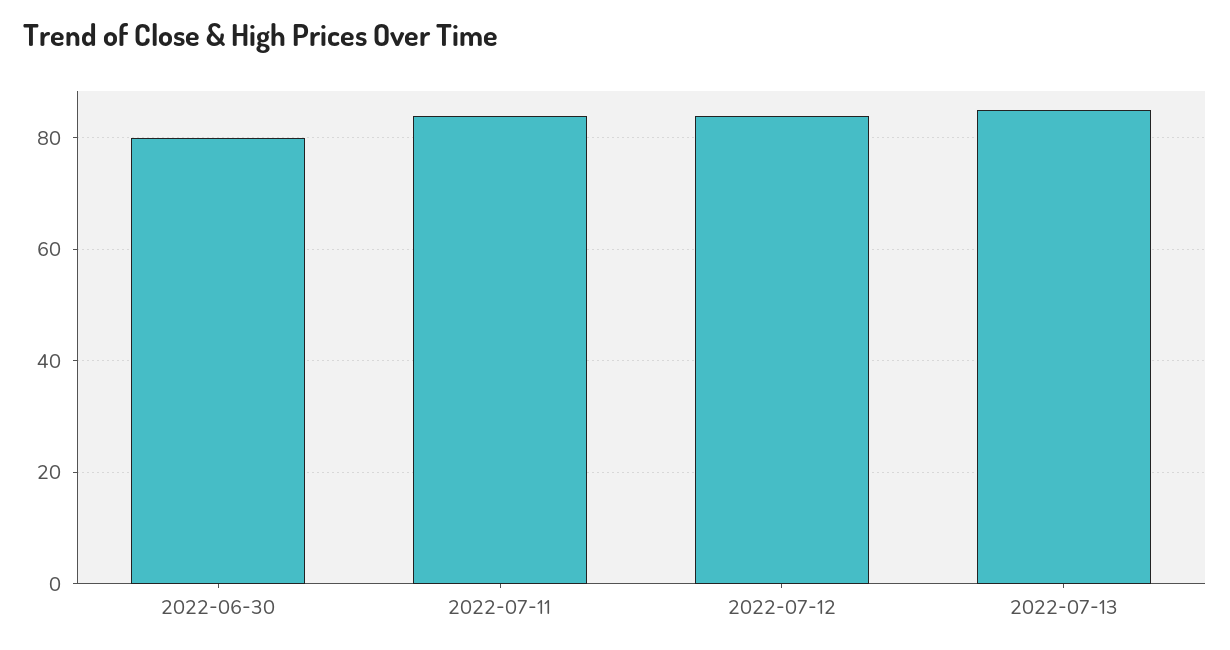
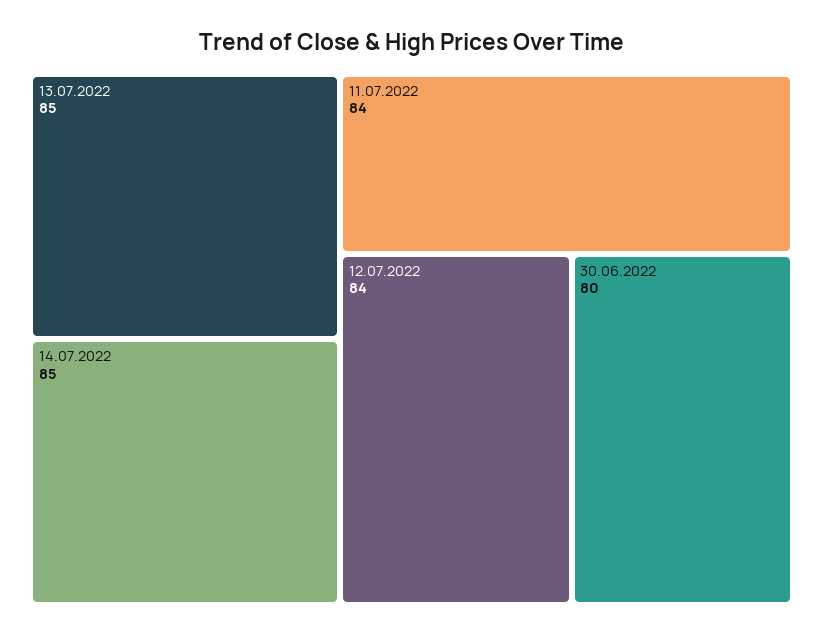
14.07.2022: none -> 85

